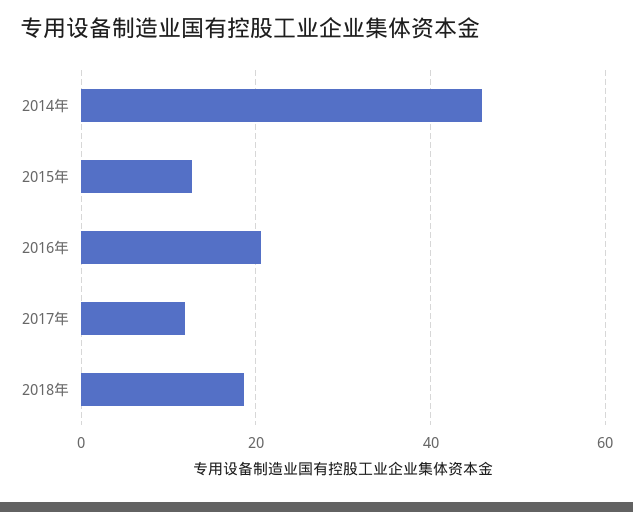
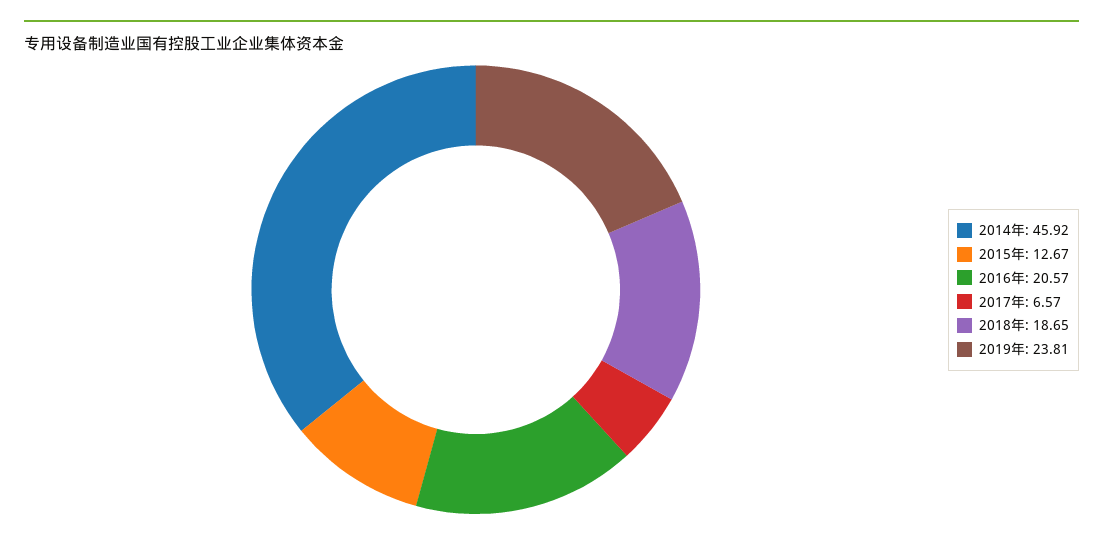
2017年: 12 -> 6.57
2019年: none -> 23.81

